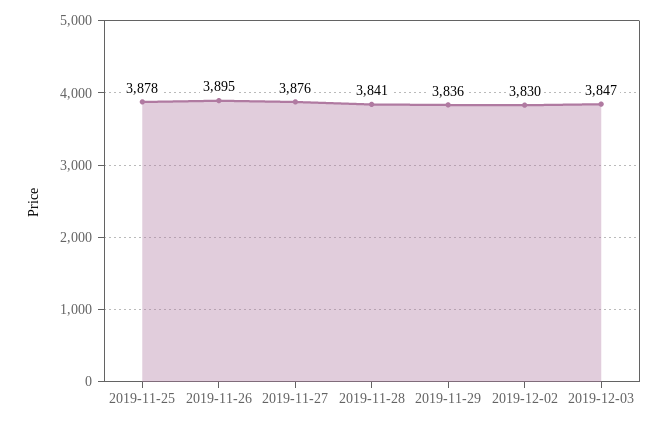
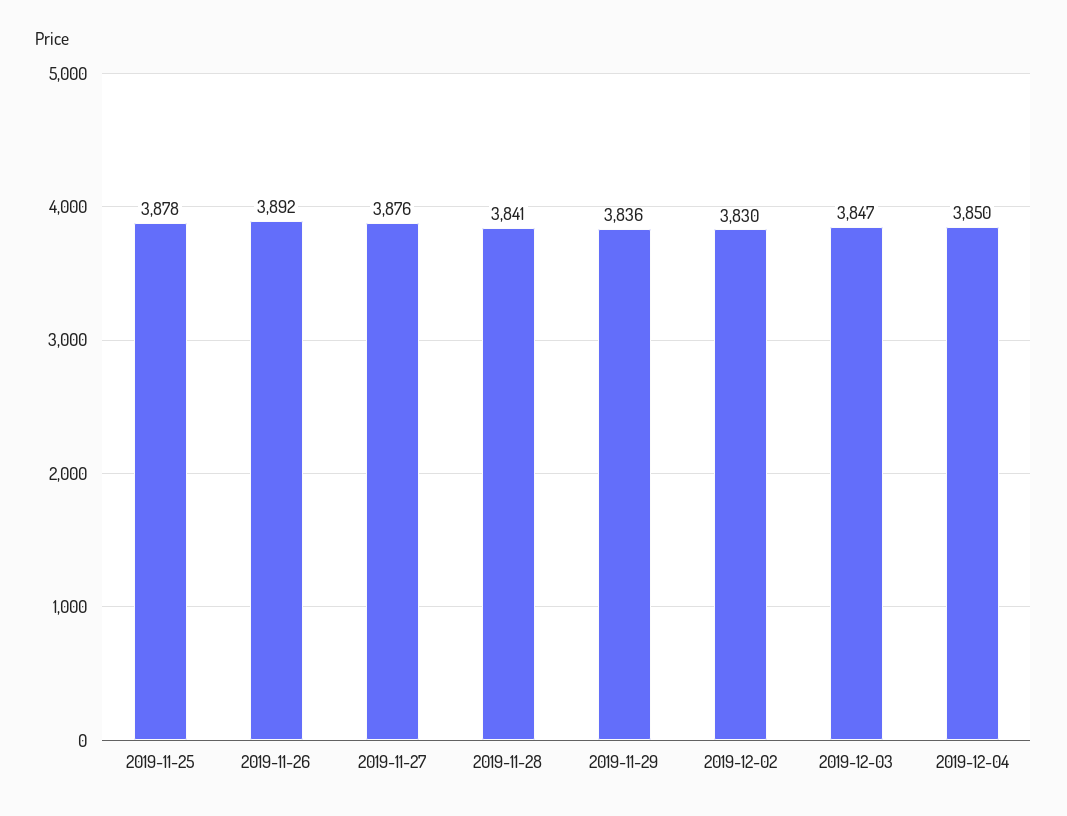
2019-11-26: 3895 -> 3892
2019-12-04: none -> 3850

